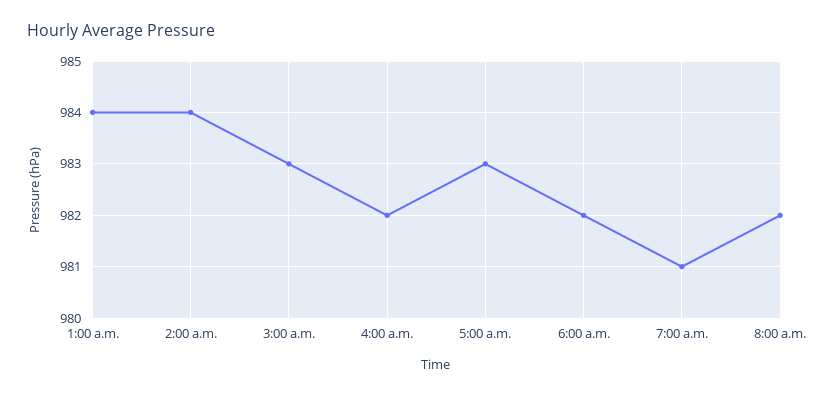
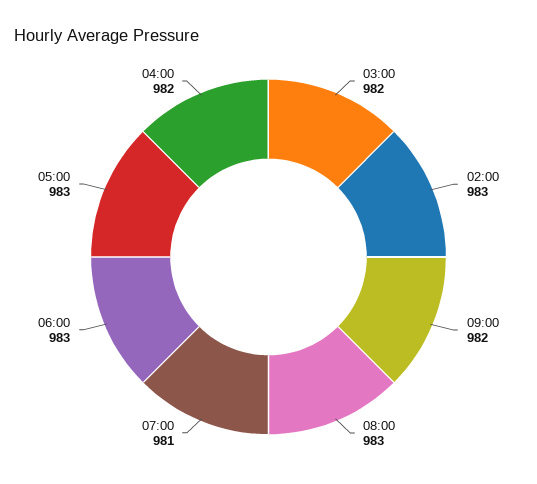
1:00 a.m.: 984 -> none
2:00 a.m.: 984 -> 983
3:00 a.m.: 983 -> 982
6:00 a.m.: 982 -> 983
8:00 a.m.: 982 -> 983
09:00: none -> 982

